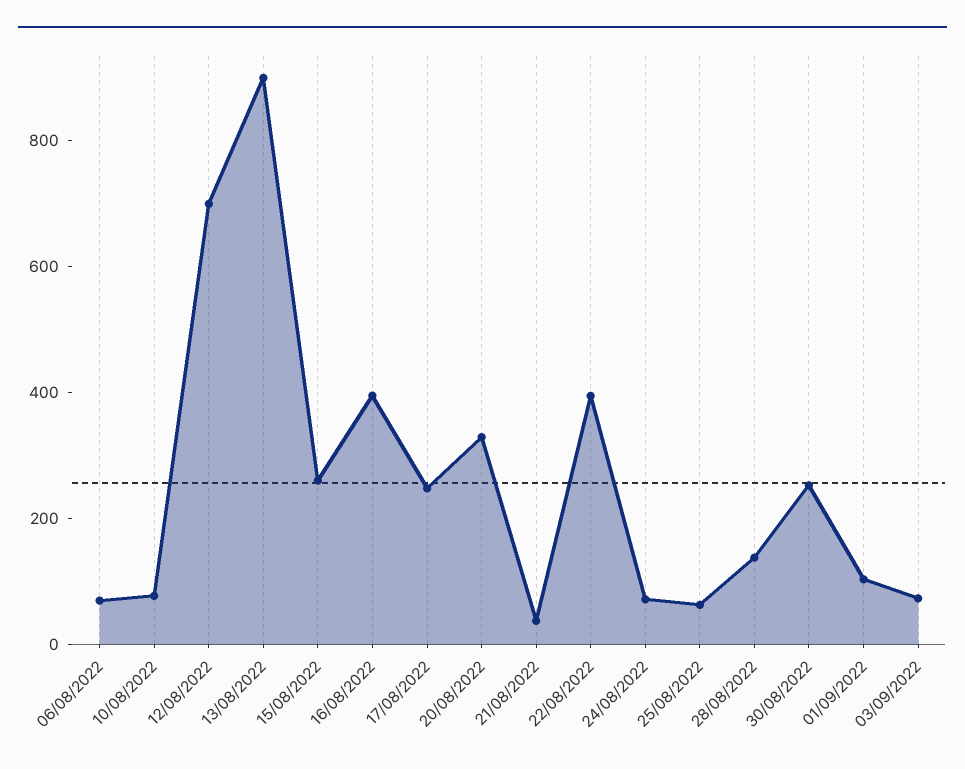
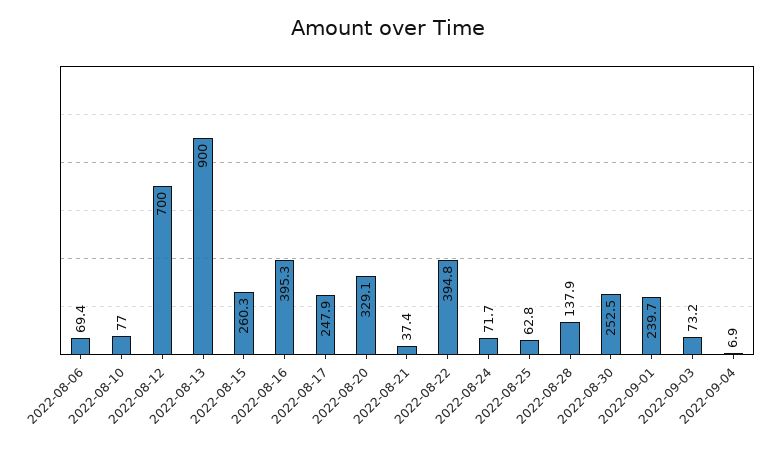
01/09/2022: 100 -> 239.7
2022-09-04: none -> 6.9

